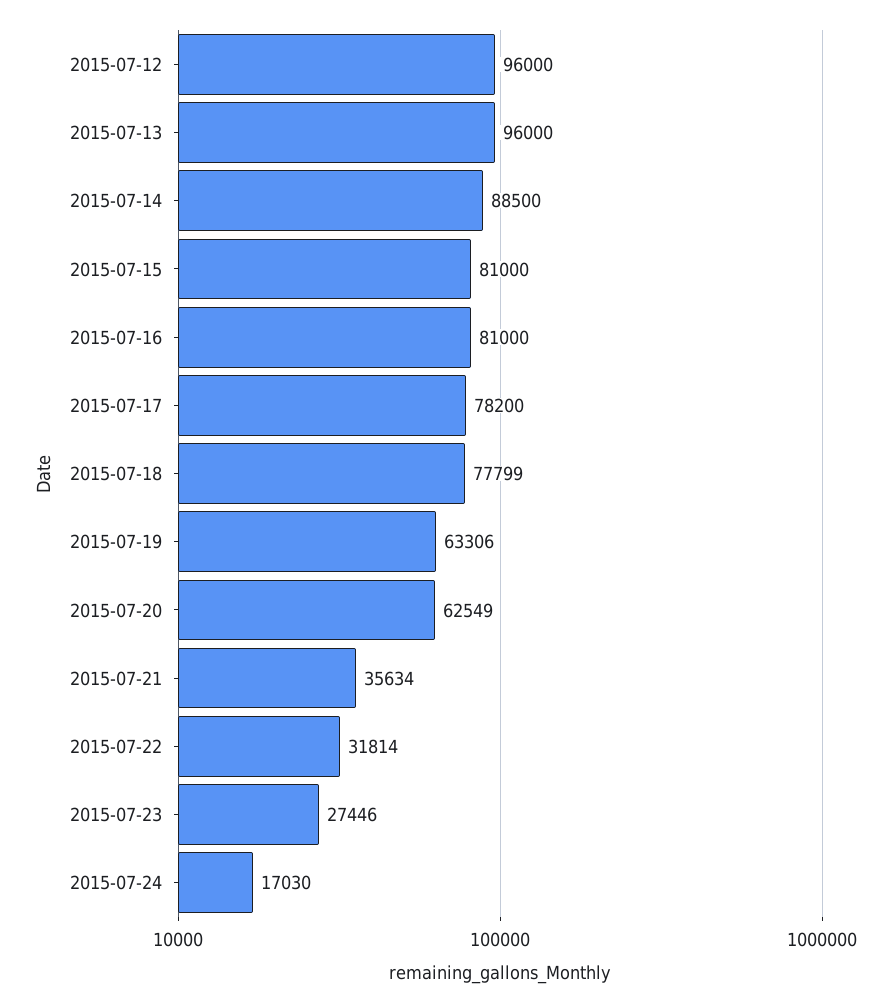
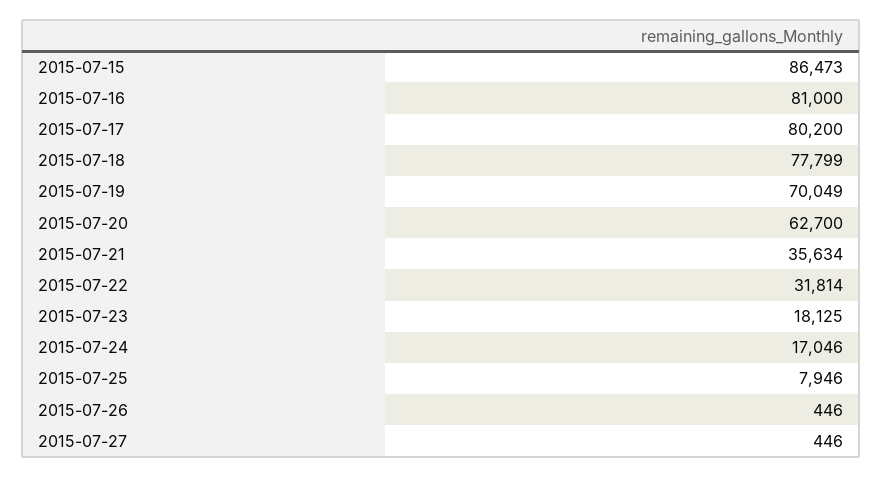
2015-07-12: 96000 -> none
2015-07-13: 96000 -> none
2015-07-14: 88500 -> none
2015-07-15: 81000 -> 86473
2015-07-17: 78200 -> 80200
2015-07-19: 63306 -> 70049
2015-07-20: 62549 -> 62700
2015-07-23: 27446 -> 18125
2015-07-24: 17030 -> 17046
2015-07-25: none -> 7946
2015-07-26: none -> 446
2015-07-27: none -> 446

